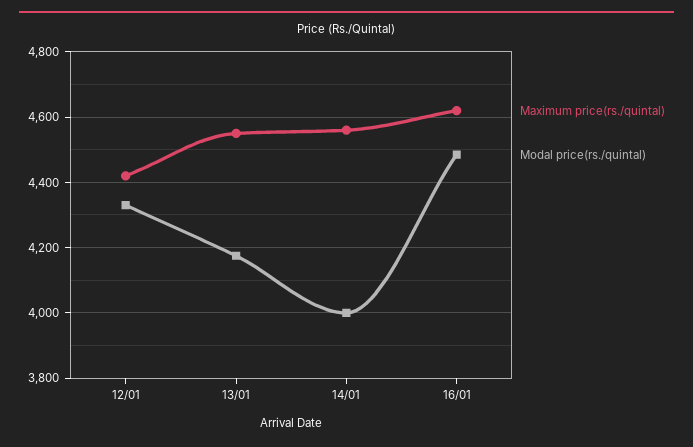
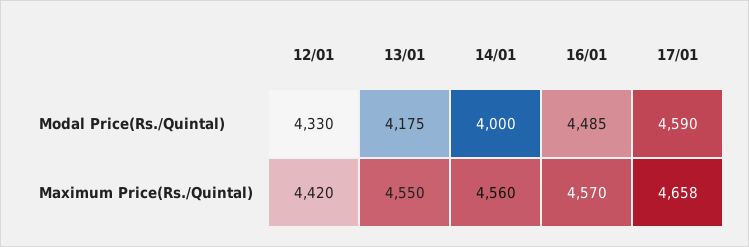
Maximum price(rs./quintal), 16/01: 4620 -> 4570
Modal price(rs./quintal), 17/01: none -> 4590
Maximum price(rs./quintal), 17/01: none -> 4658

